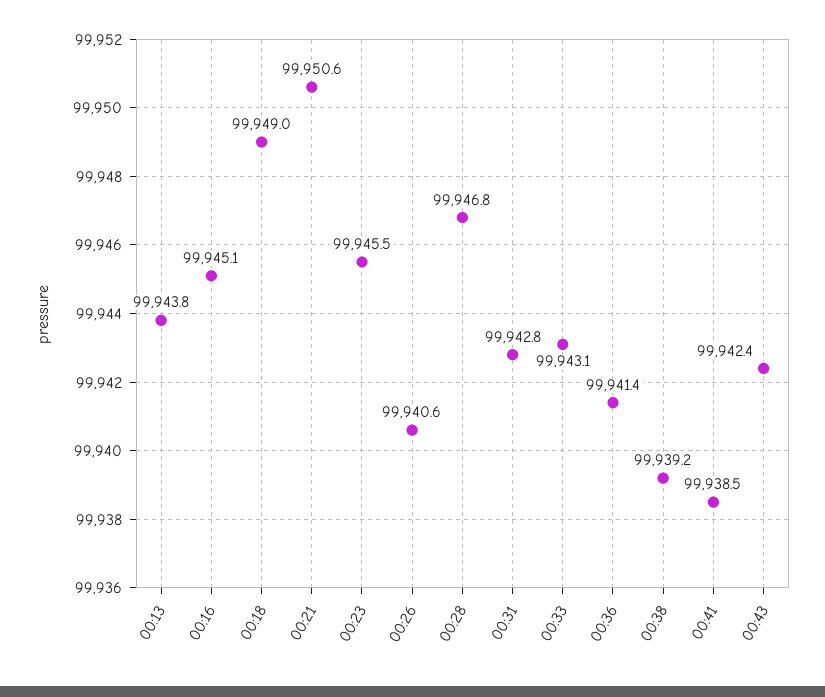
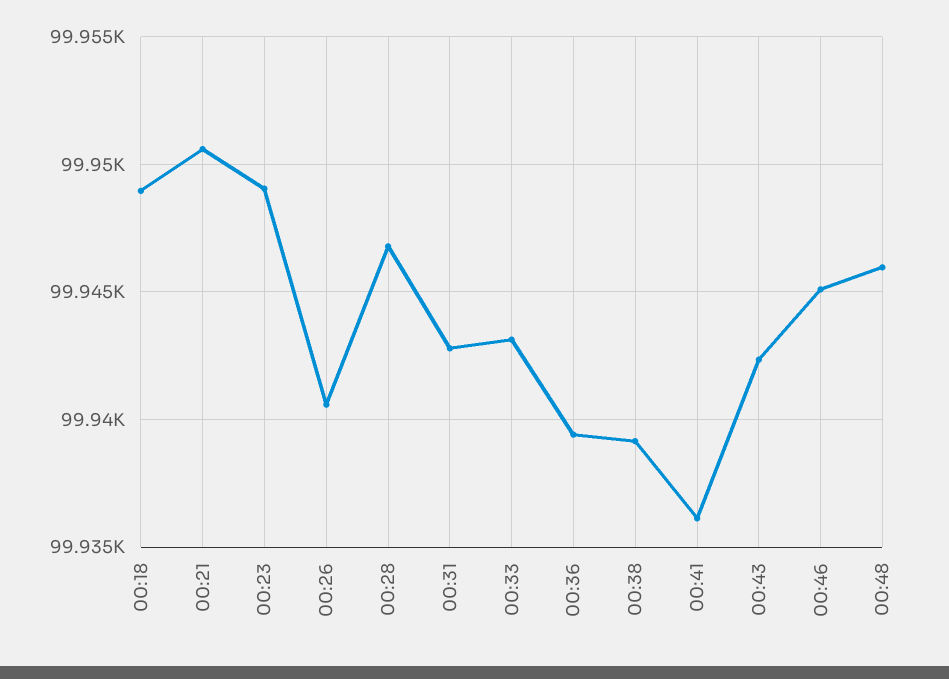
00:13: 99943.8 -> none
00:16: 99945.1 -> none
00:23: 99945.5 -> 99949
00:36: 99941.4 -> 99939.5
00:41: 99938.5 -> 99936
00:46: none -> 99945
00:48: none -> 99946

